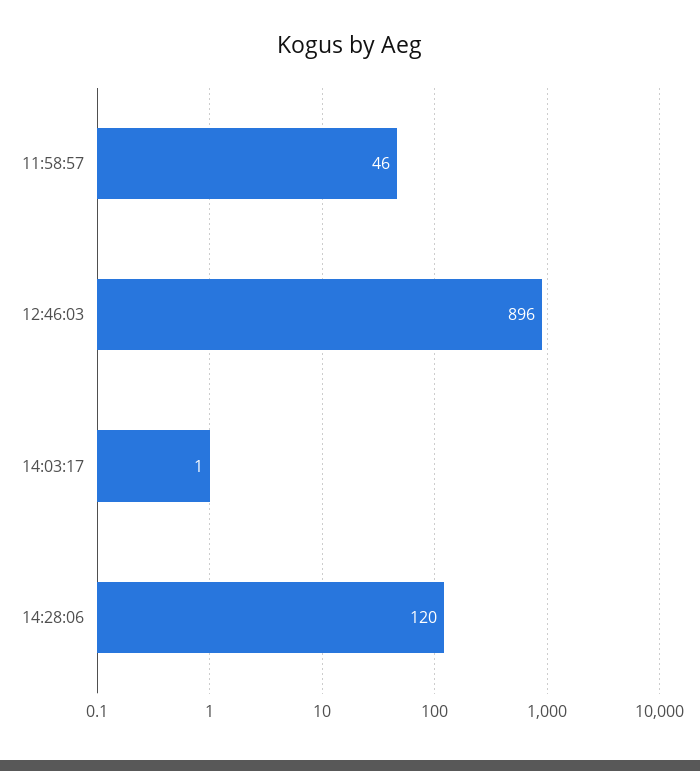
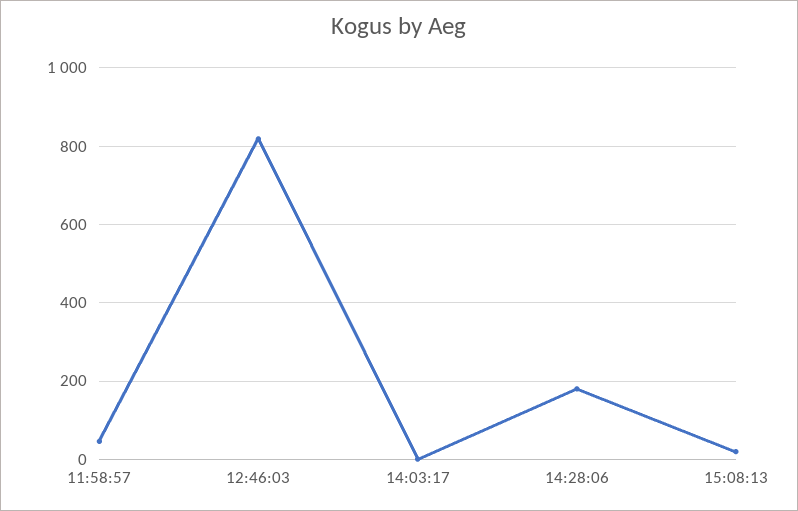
12:46:03: 896 -> 820
14:28:06: 120 -> 180
15:08:13: none -> 20

